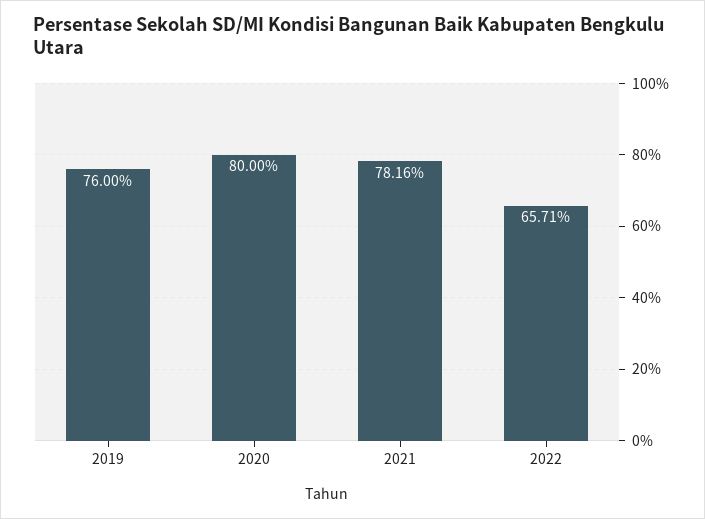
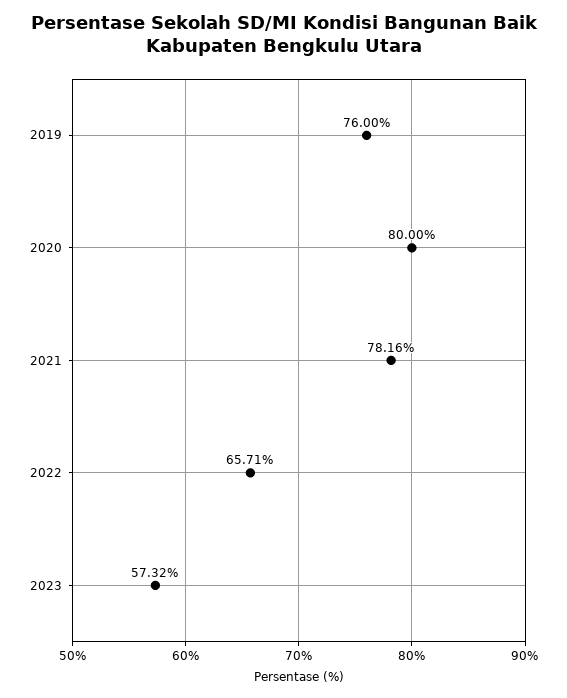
2023: none -> 57.32

